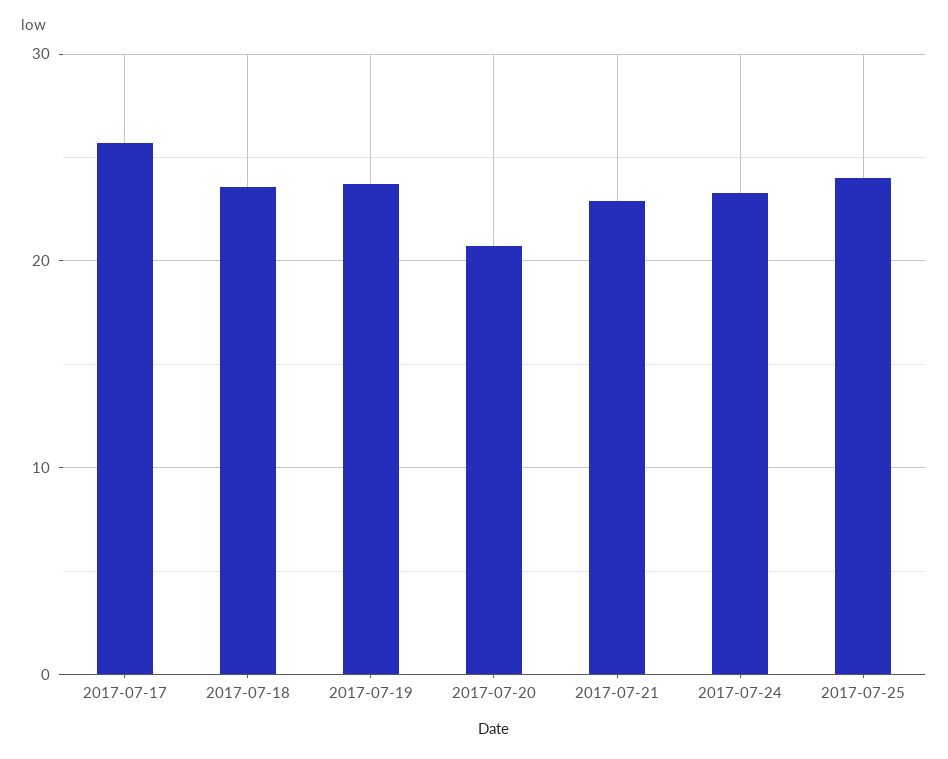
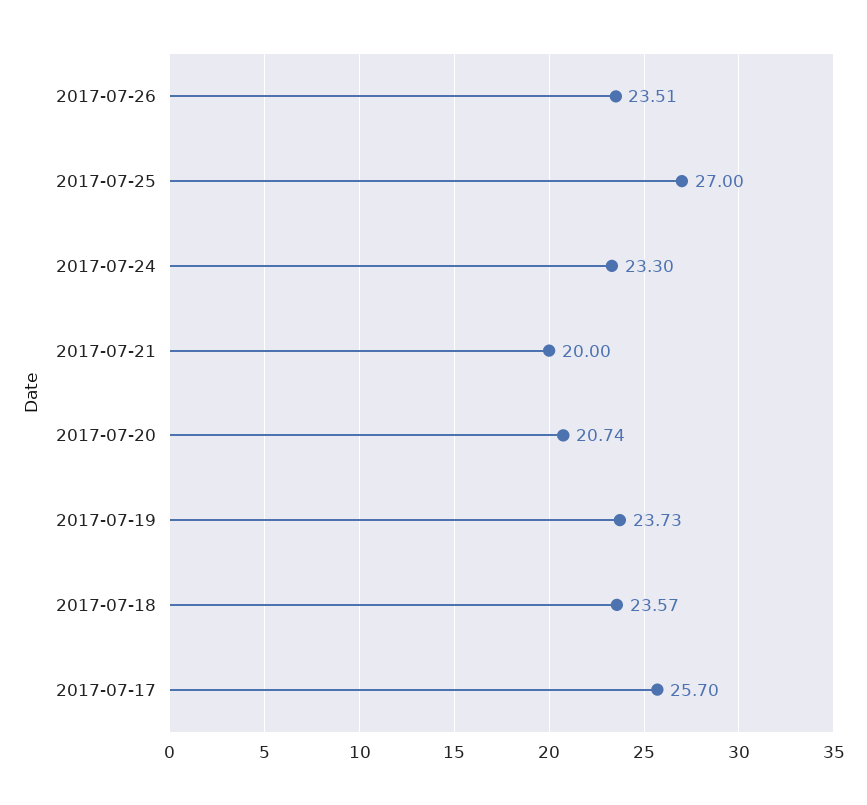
2017-07-21: 23 -> 20
2017-07-25: 24 -> 27
2017-07-26: none -> 23.51

